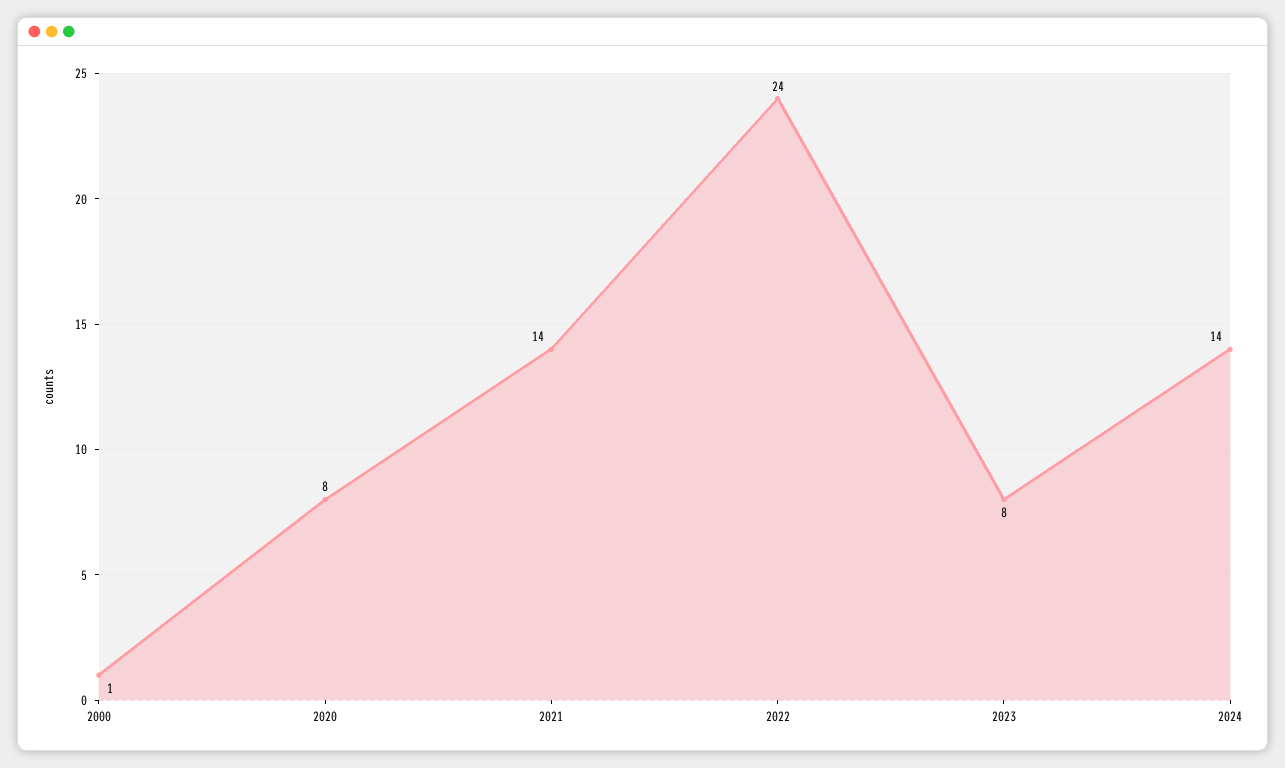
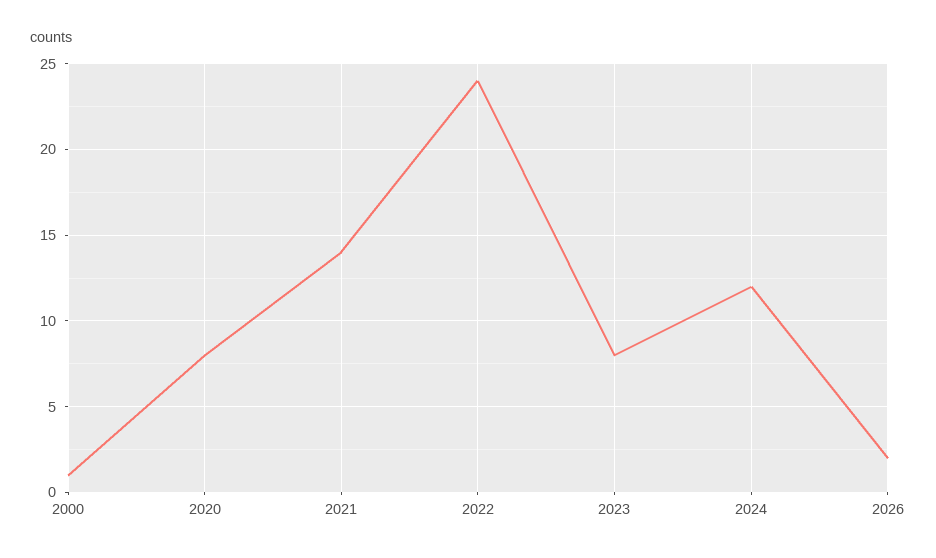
2024: 14 -> 12
2026: none -> 2

